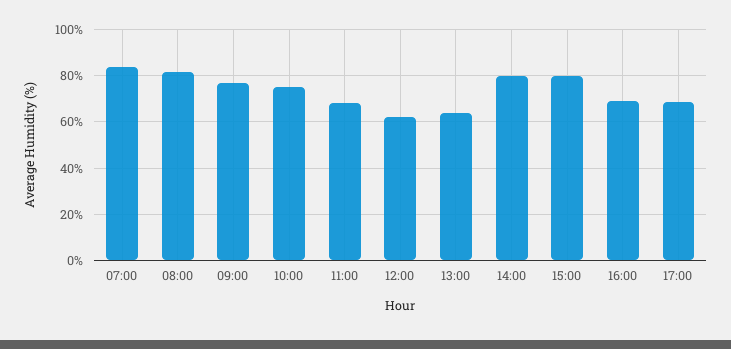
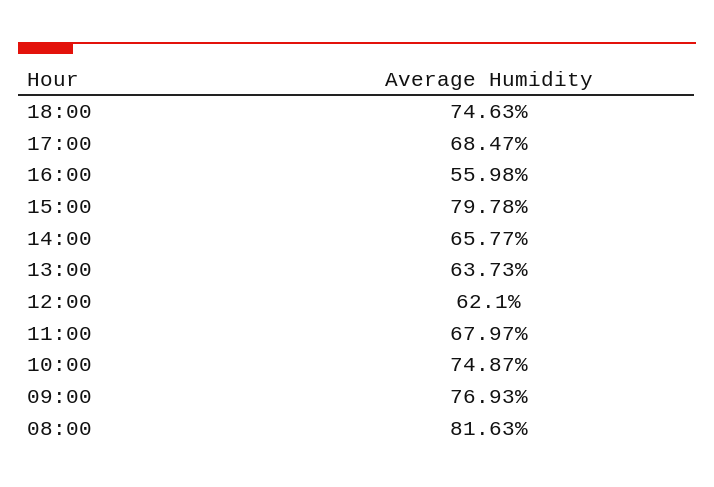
07:00: 85 -> none
14:00: 80 -> 65.77
16:00: 70 -> 55.98
18:00: none -> 74.63

